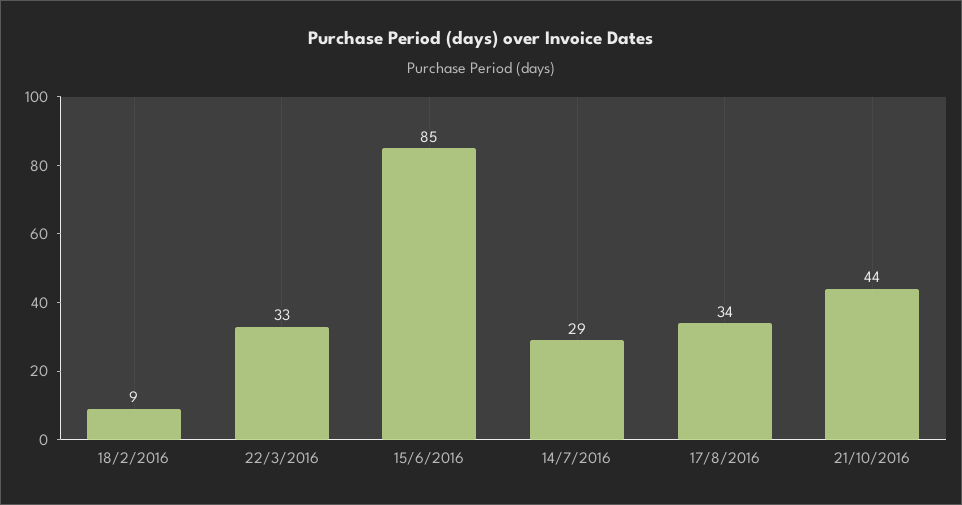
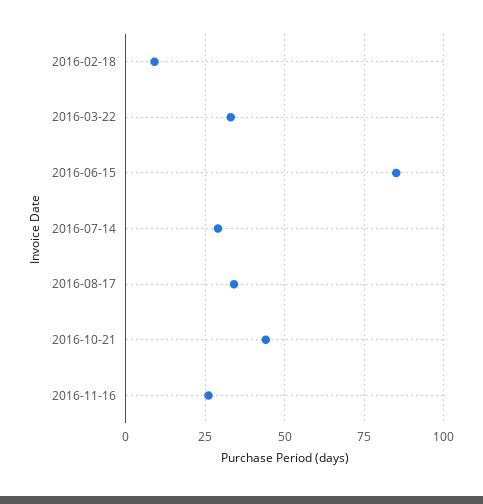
2016-11-16: none -> 25

